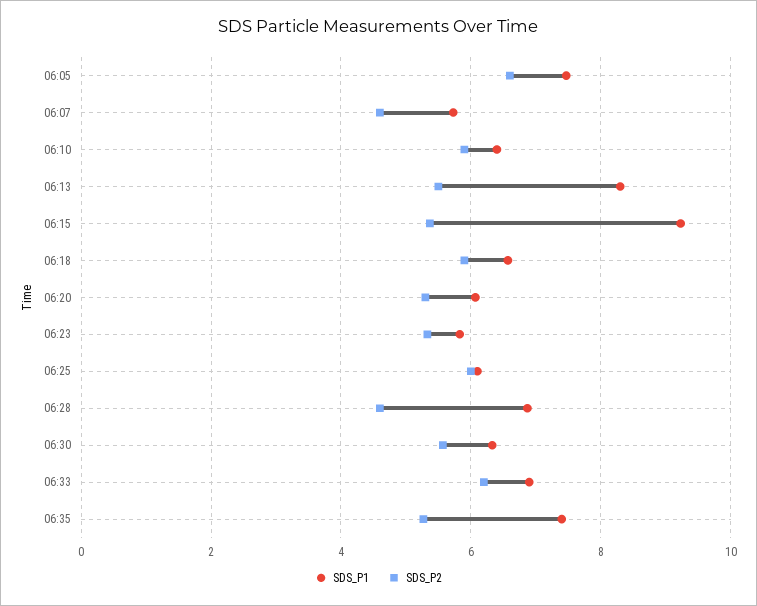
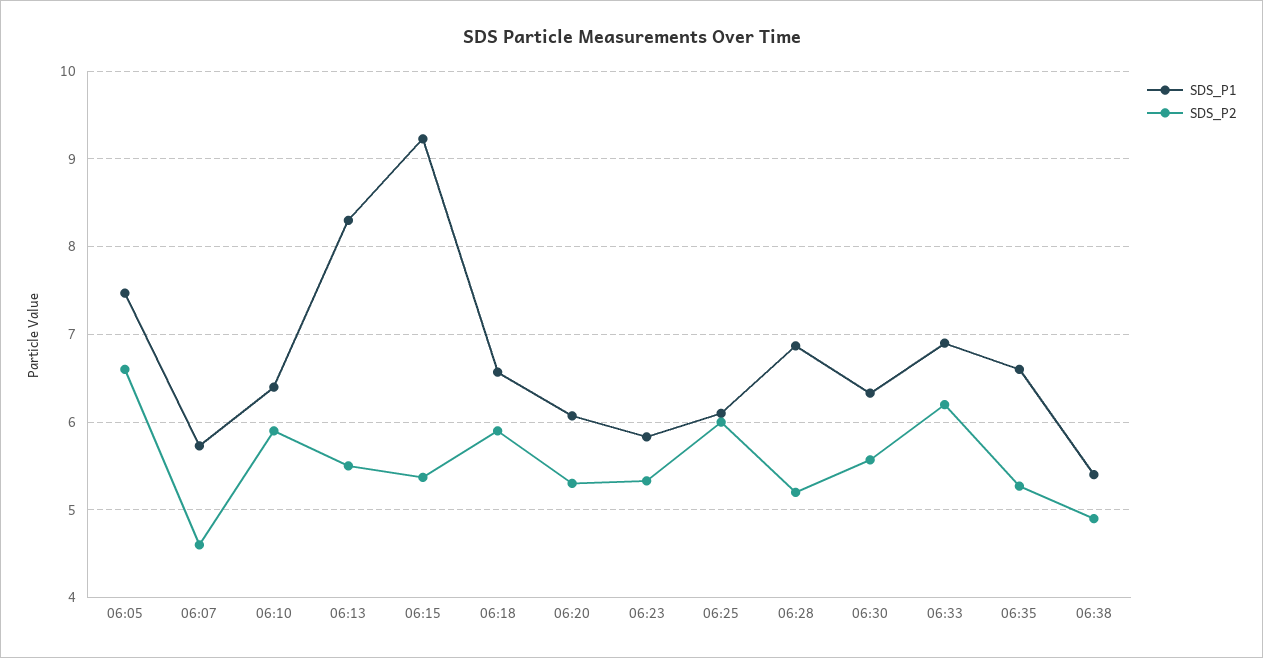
SDS_P2, 06:28: 4.6 -> 5.2
SDS_P1, 06:35: 7.4 -> 6.6
SDS_P1, 06:38: none -> 5.4
SDS_P2, 06:38: none -> 4.9

